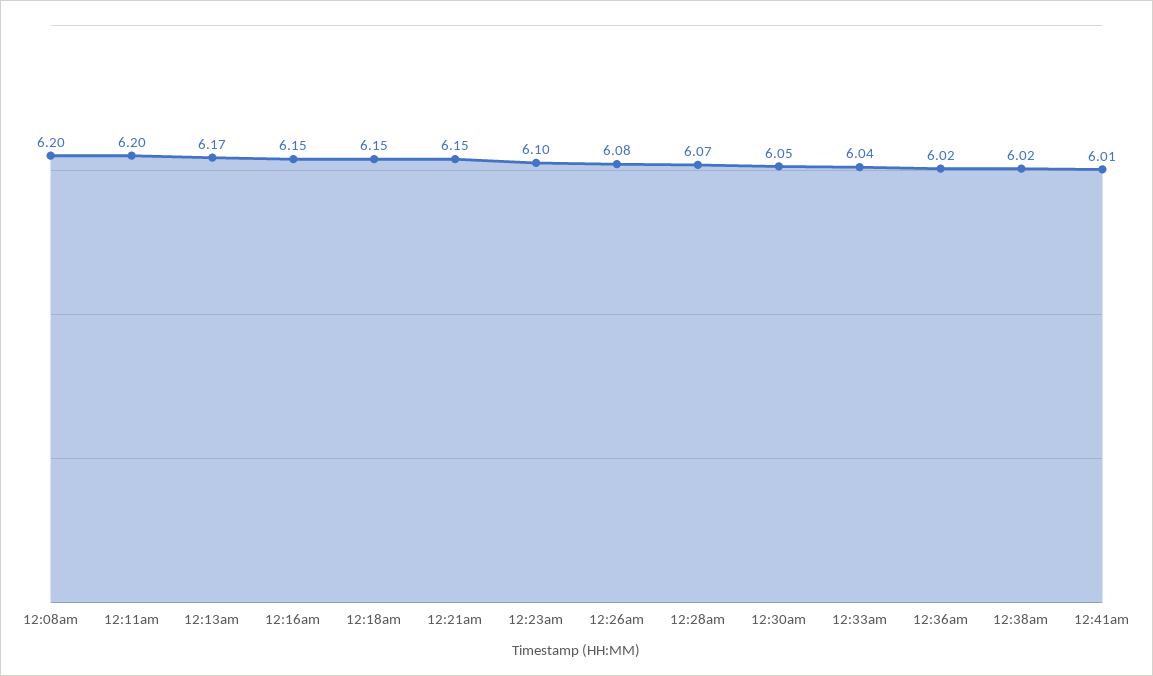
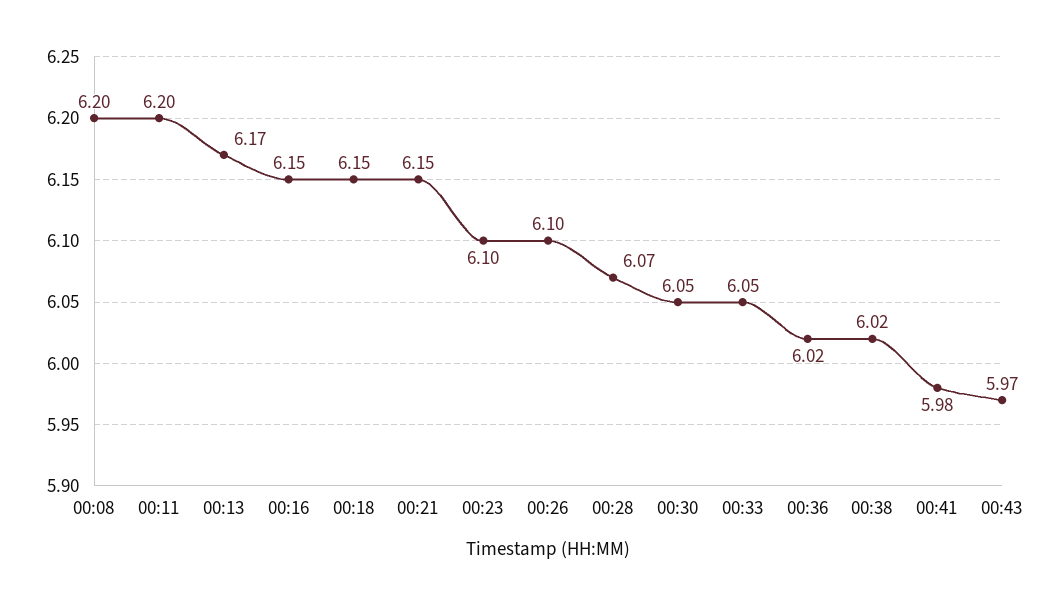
12:26am: 6.08 -> 6.1
12:33am: 6.04 -> 6.05
12:41am: 6.01 -> 5.98
00:43: none -> 5.97

